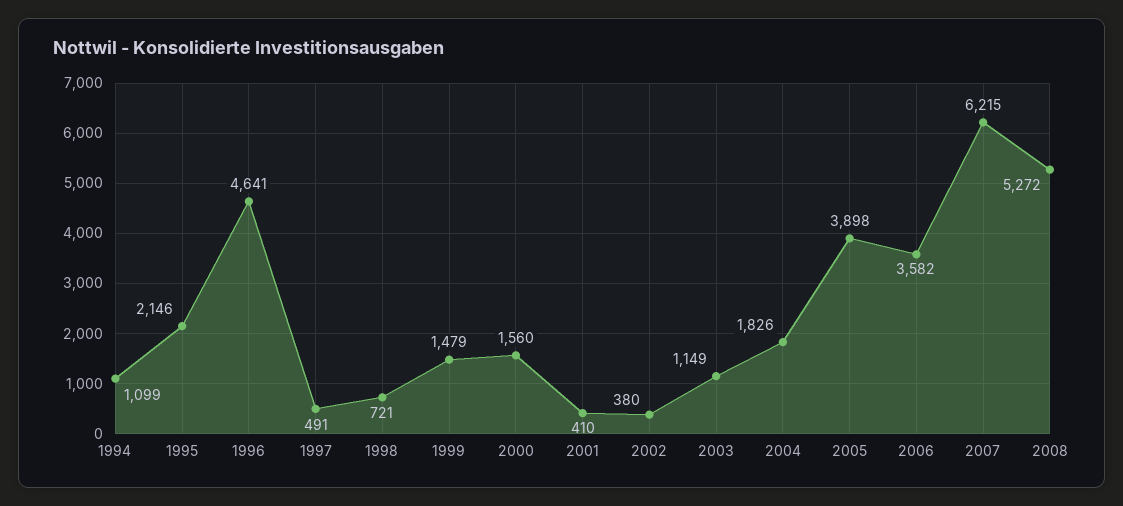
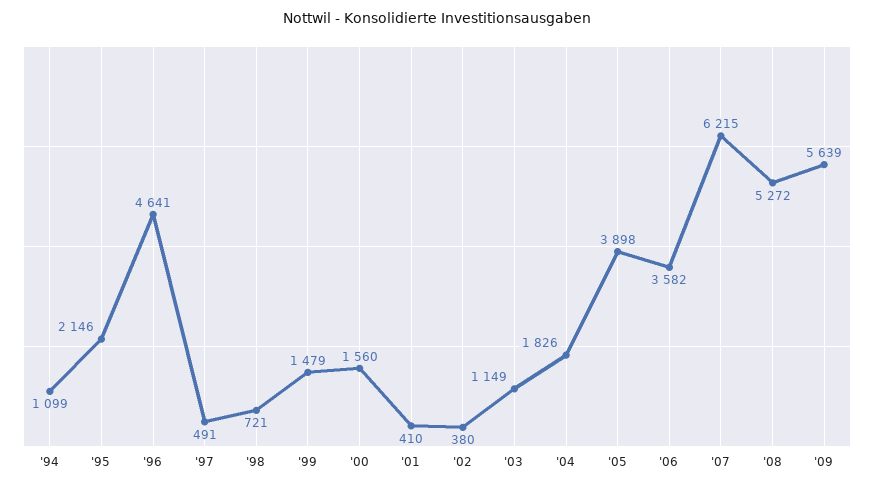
'09: none -> 5639

